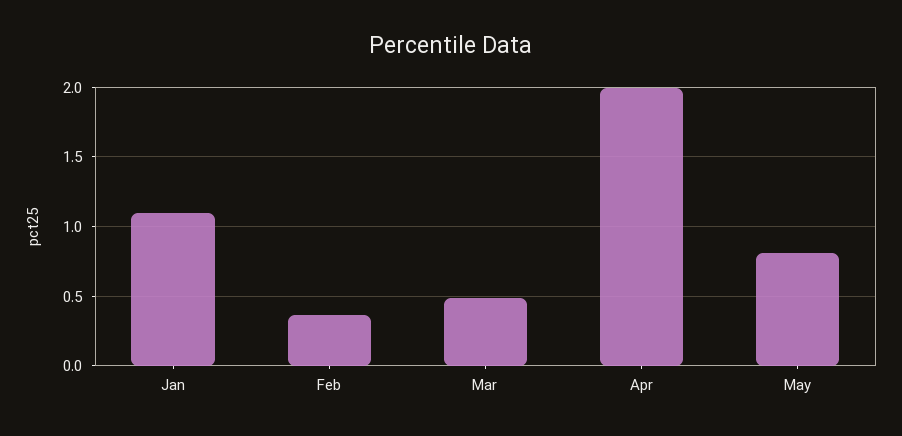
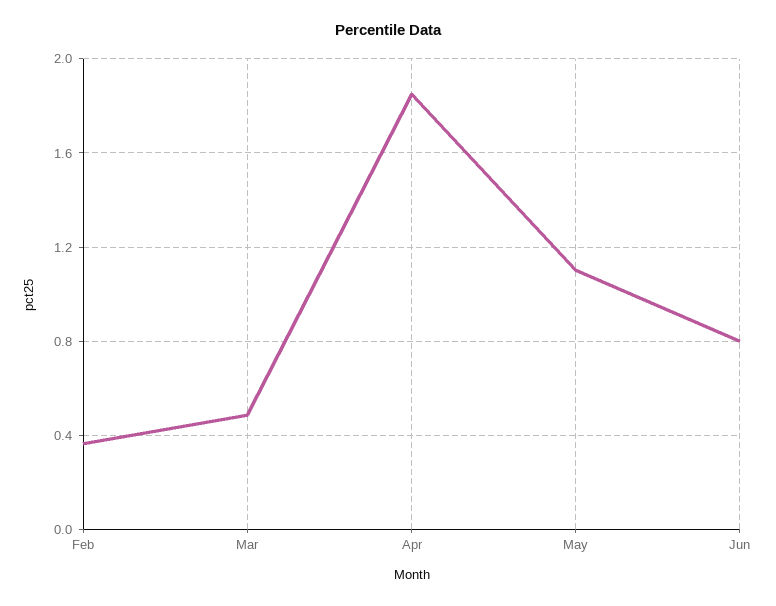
Jan: 1.1 -> none
Apr: 2 -> 1.85
May: 0.8 -> 1.1
Jun: none -> 0.8

